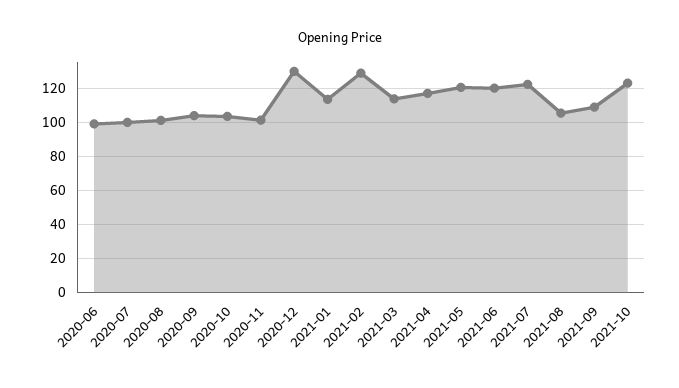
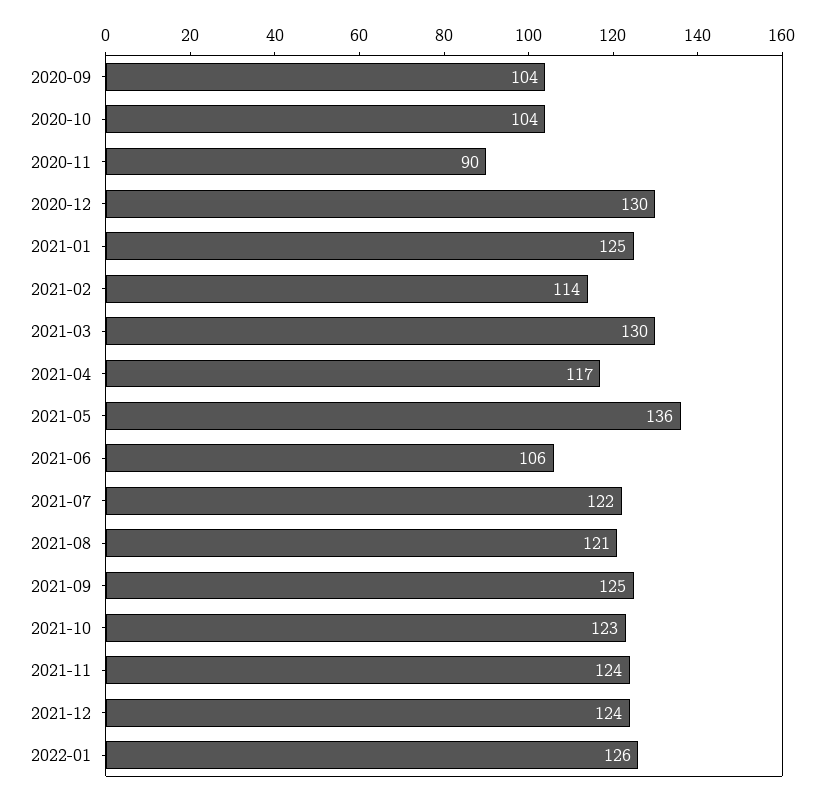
2020-06: 100 -> none
2020-07: 100 -> none
2020-08: 100 -> none
2020-11: 100 -> 90
2021-01: 115 -> 125
2021-02: 130 -> 114
2021-03: 115 -> 130
2021-05: 120 -> 136
2021-06: 120 -> 106
2021-08: 105 -> 121
2021-09: 110 -> 125
2021-11: none -> 124
2021-12: none -> 124
2022-01: none -> 126

